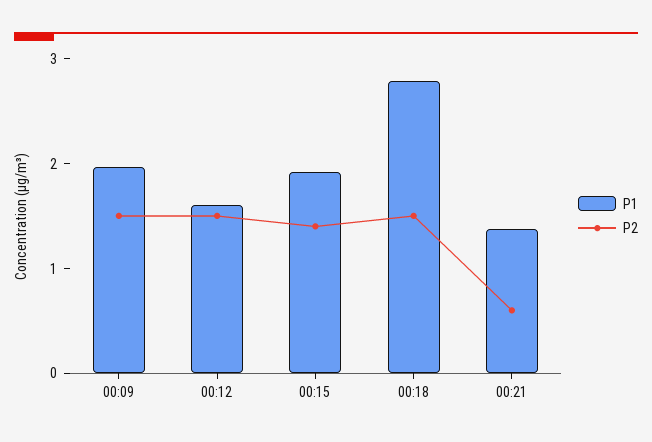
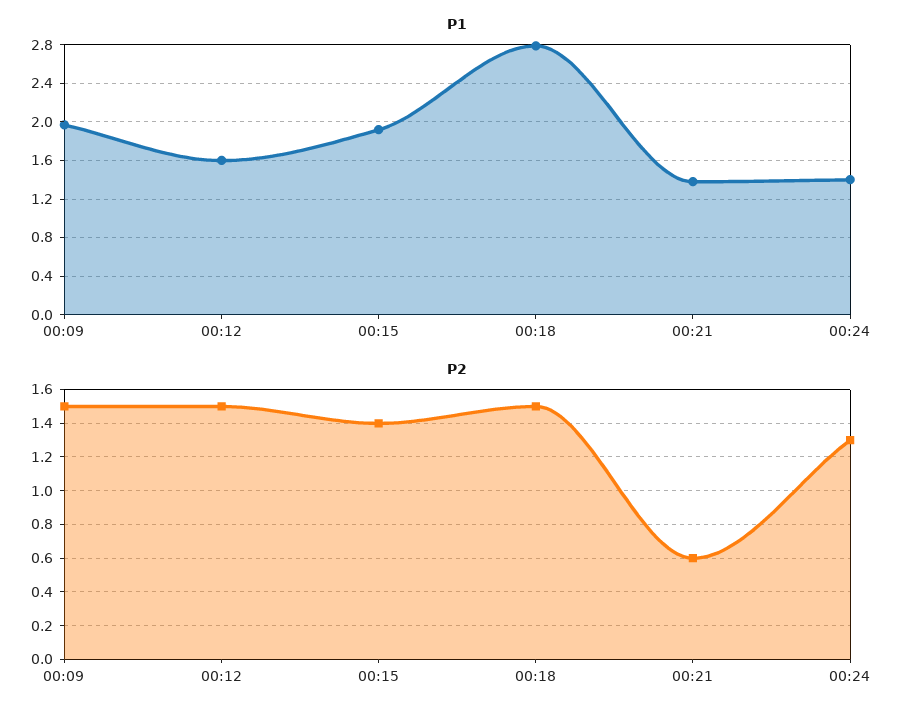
P1, 00:24: none -> 1.4
P2, 00:24: none -> 1.3

